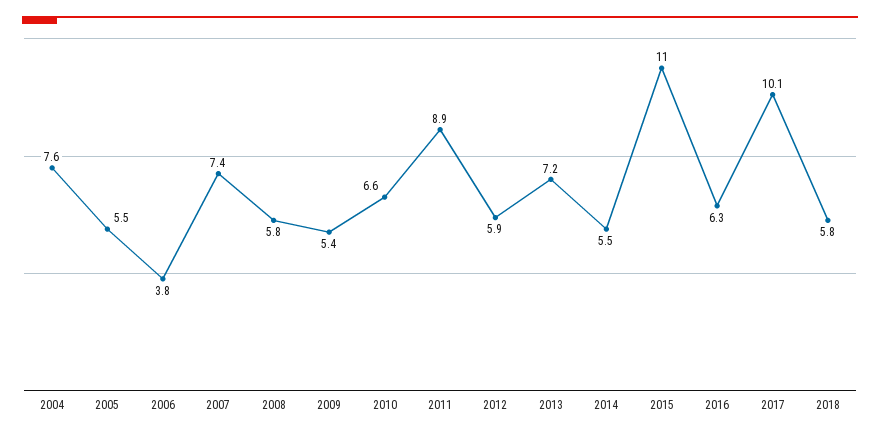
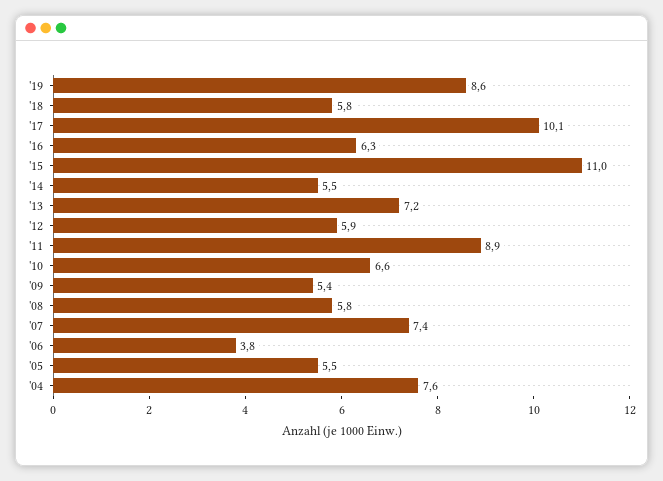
'19: none -> 8.6

